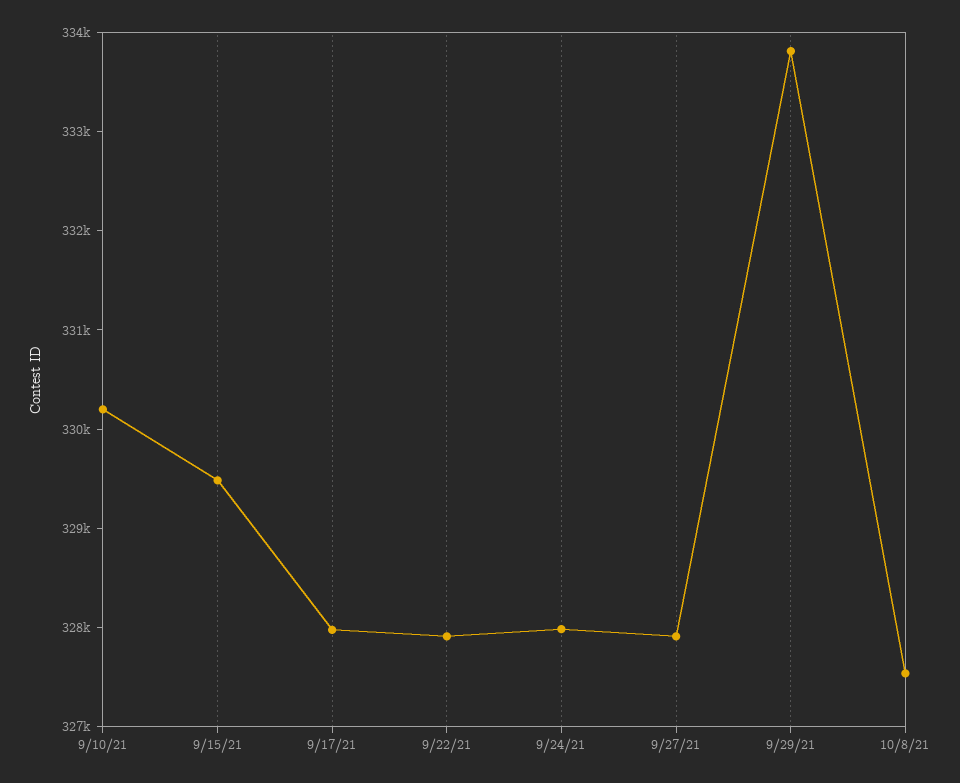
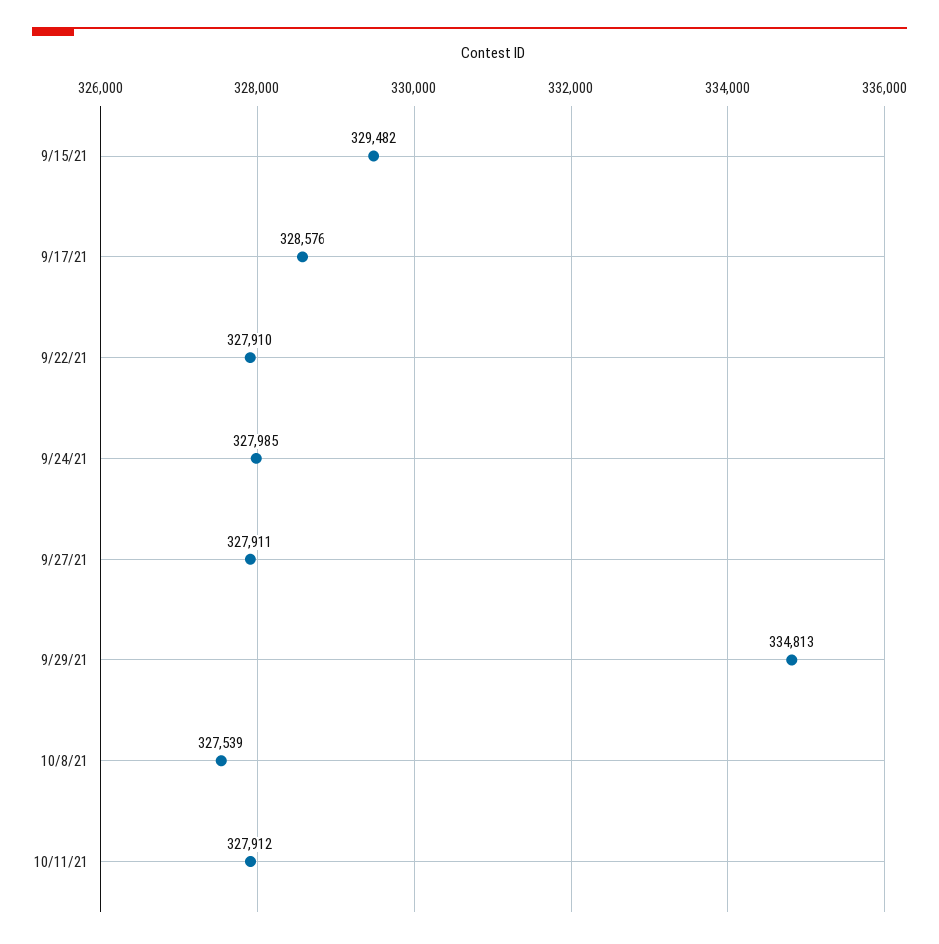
9/10/21: 330200 -> none
9/17/21: 328000 -> 328576
9/29/21: 333800 -> 334813
10/11/21: none -> 327912

